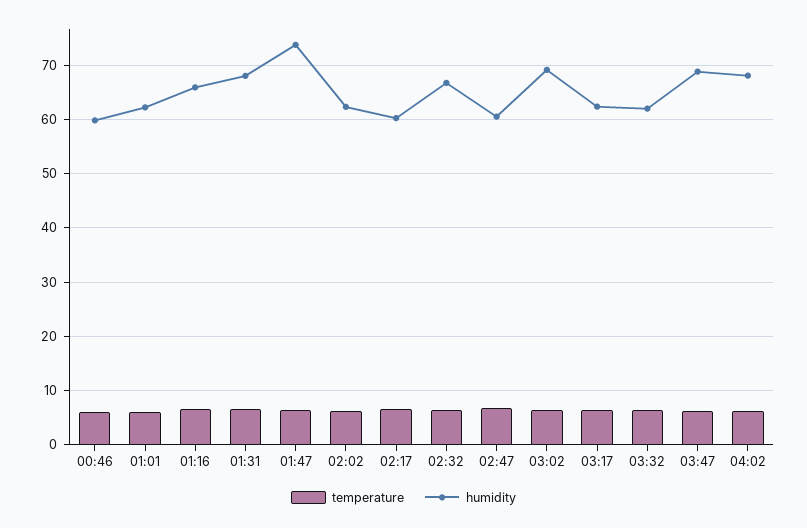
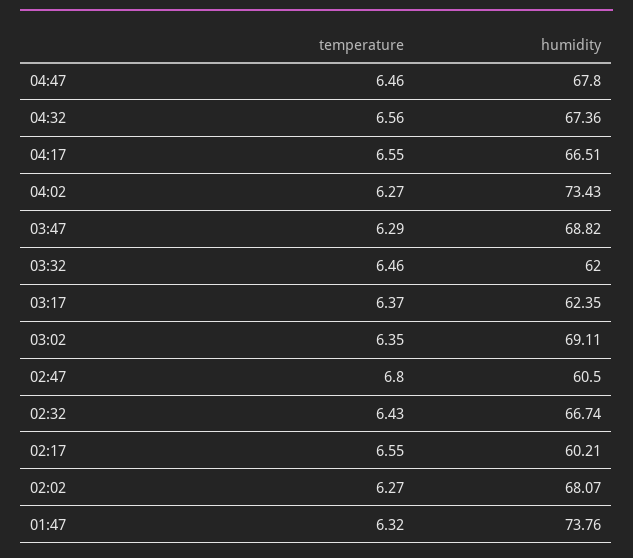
temperature, 00:46: 6 -> none
humidity, 00:46: 60 -> none
temperature, 01:01: 6 -> none
humidity, 01:01: 62 -> none
temperature, 01:16: 6 -> none
humidity, 01:16: 66 -> none
temperature, 01:31: 6 -> none
humidity, 01:31: 68 -> none
humidity, 02:02: 62 -> 68.07
humidity, 04:02: 68 -> 73.43
temperature, 04:47: none -> 6.46
humidity, 04:47: none -> 67.8
temperature, 04:32: none -> 6.56
humidity, 04:32: none -> 67.36
temperature, 04:17: none -> 6.55
humidity, 04:17: none -> 66.51

